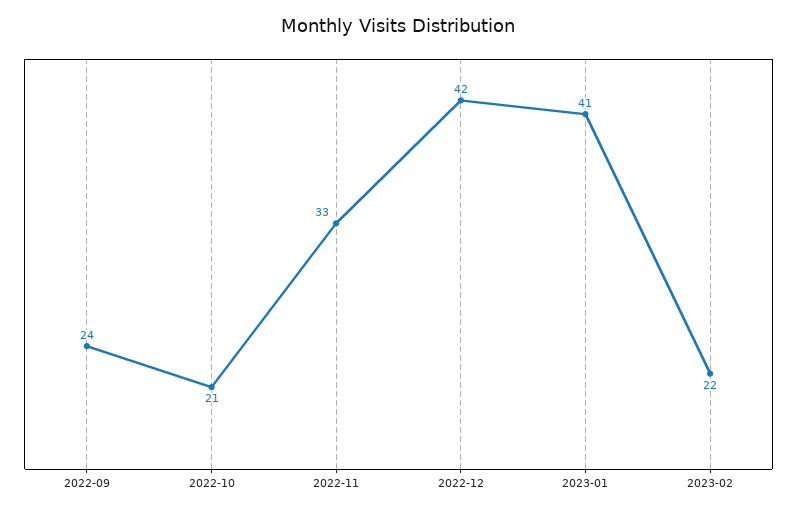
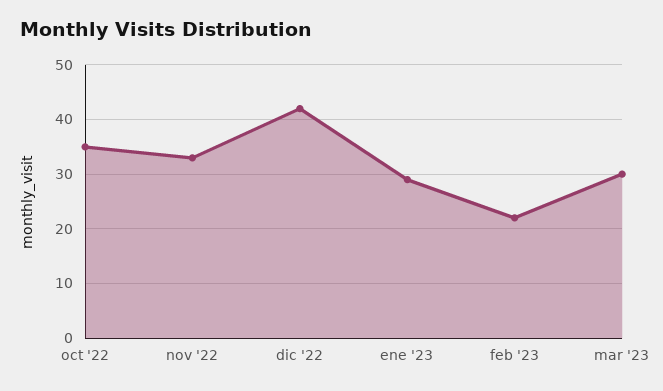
2022-09: 24 -> none
2022-10: 21 -> 35
2023-01: 41 -> 30
mar '23: none -> 30

